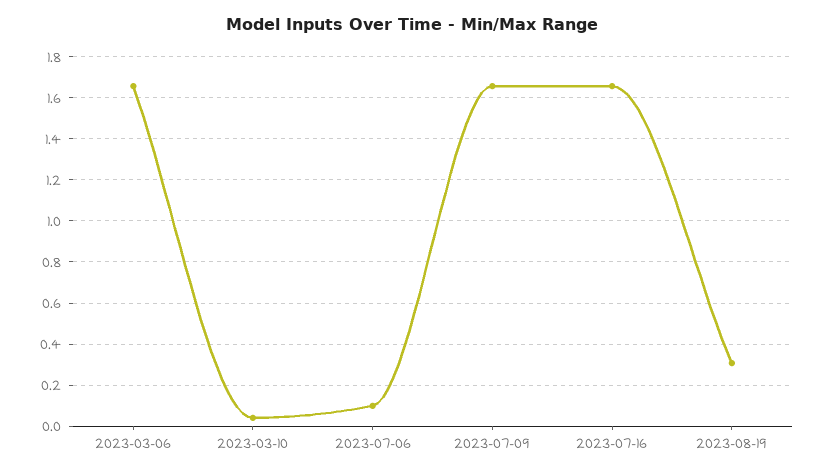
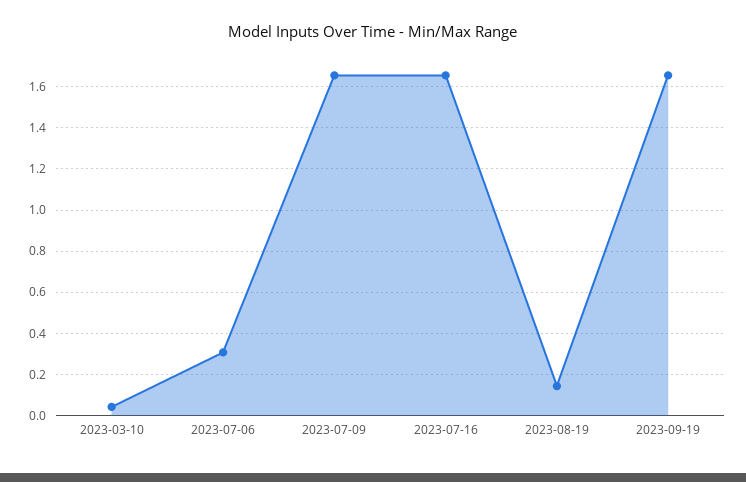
2023-03-06: 1.65 -> none
2023-07-06: 0.1 -> 0.3
2023-08-19: 0.3 -> 0.15
2023-09-19: none -> 1.65

